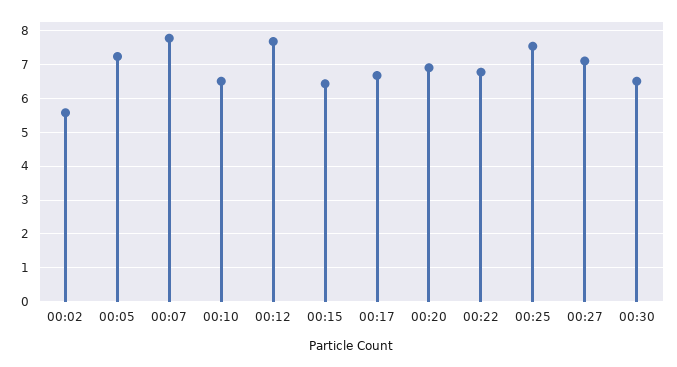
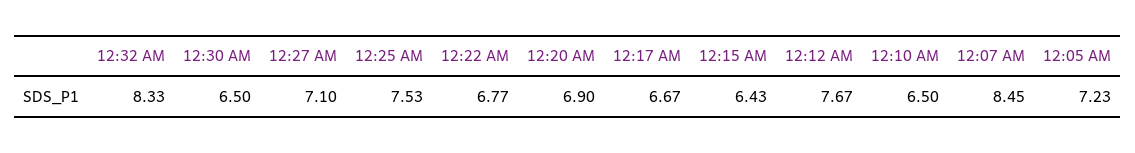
00:02: 5.6 -> none
00:07: 7.8 -> 8.45
12:32 AM: none -> 8.33

